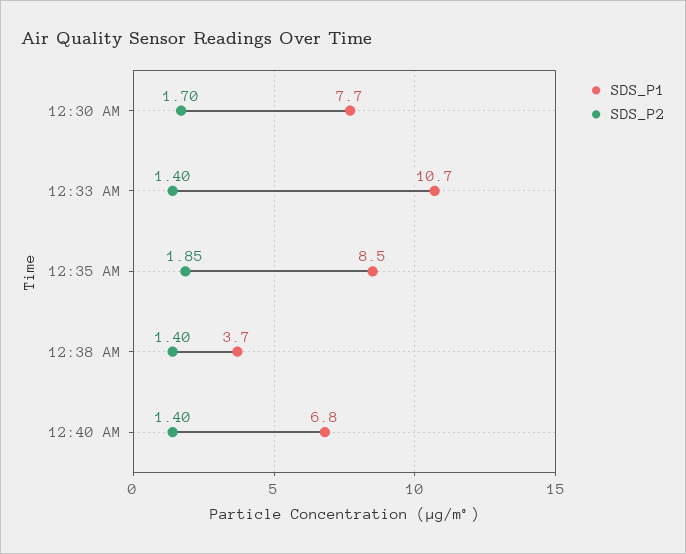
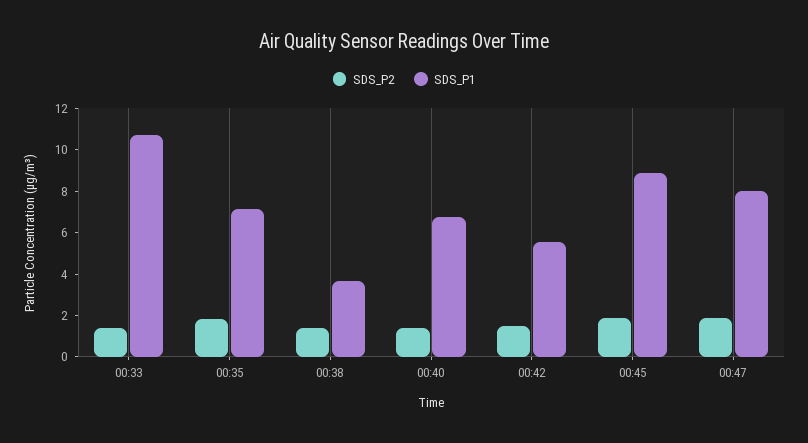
SDS_P1, 12:30 AM: 7.7 -> none
SDS_P2, 12:30 AM: 1.7 -> none
SDS_P1, 12:35 AM: 8.5 -> 7
SDS_P2, 00:42: none -> 1.5
SDS_P1, 00:42: none -> 5.5
SDS_P2, 00:45: none -> 2
SDS_P1, 00:45: none -> 9
SDS_P2, 00:47: none -> 2
SDS_P1, 00:47: none -> 8

